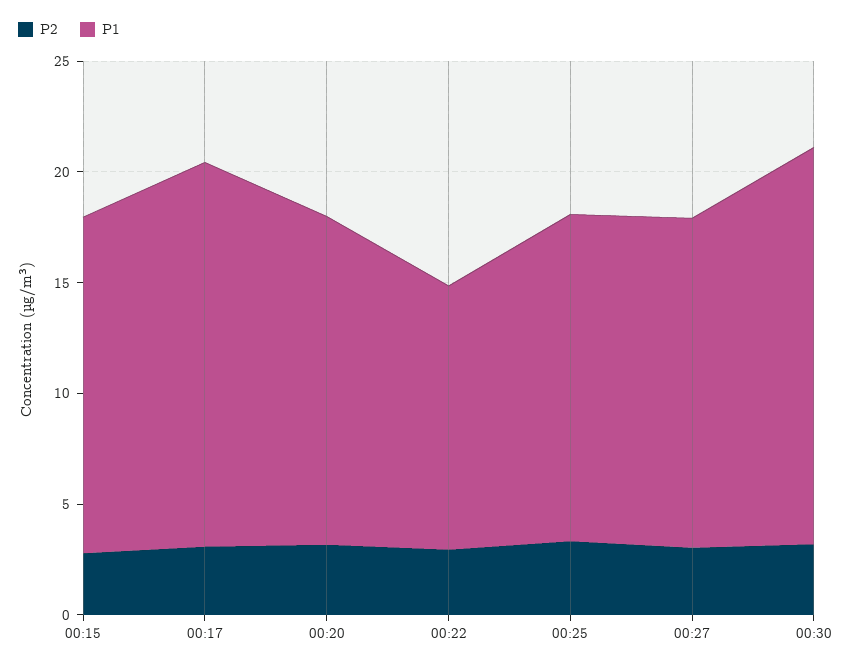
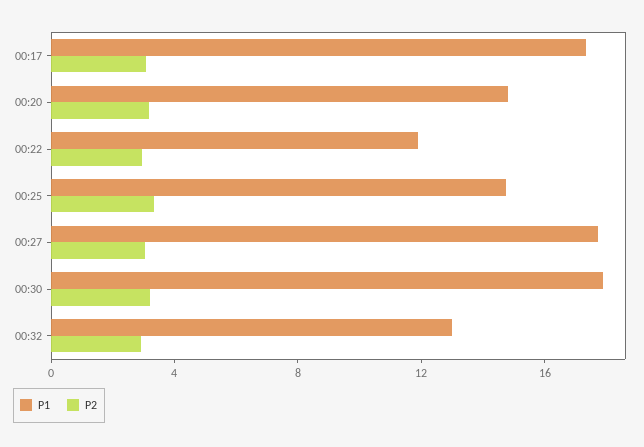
P2, 00:15: 3 -> none
P1, 00:15: 15 -> none
P1, 00:27: 15 -> 18
P1, 00:32: none -> 13
P2, 00:32: none -> 3

